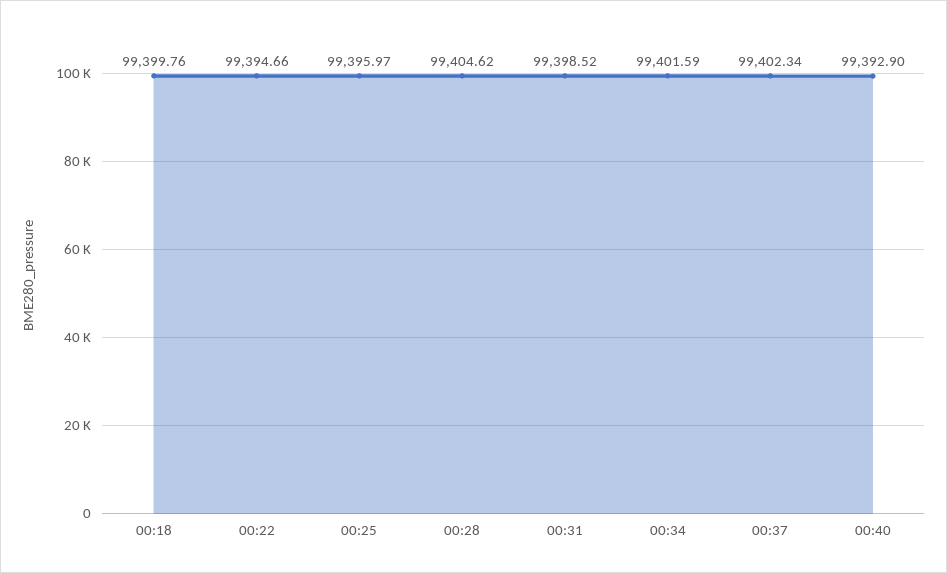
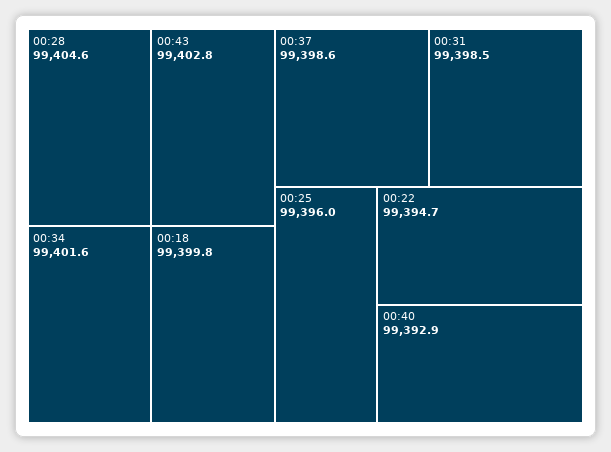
00:37: 99402.34 -> 99398.6
00:43: none -> 99402.8

